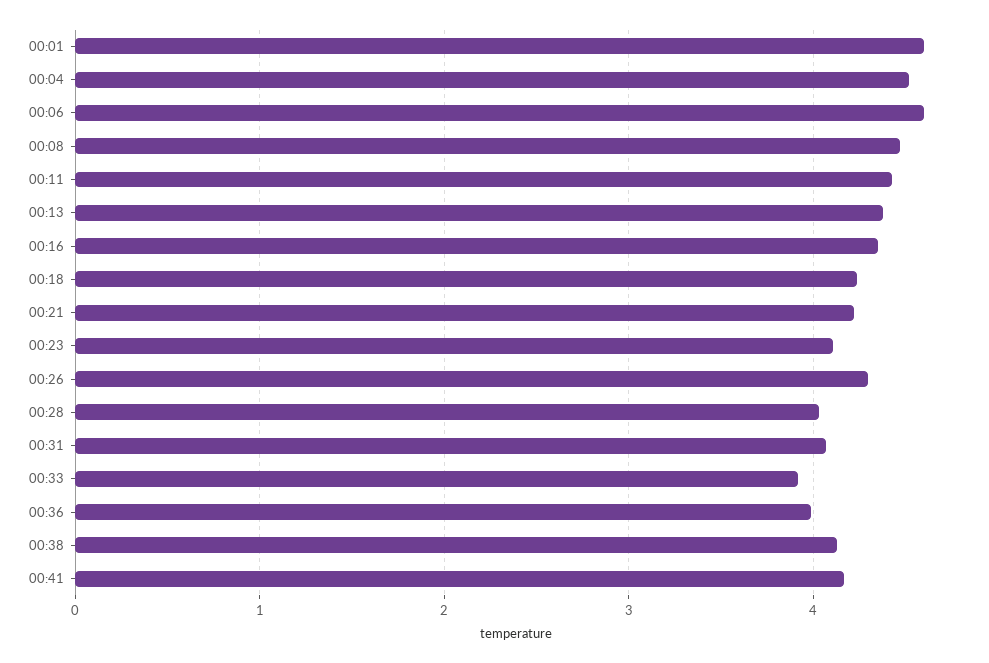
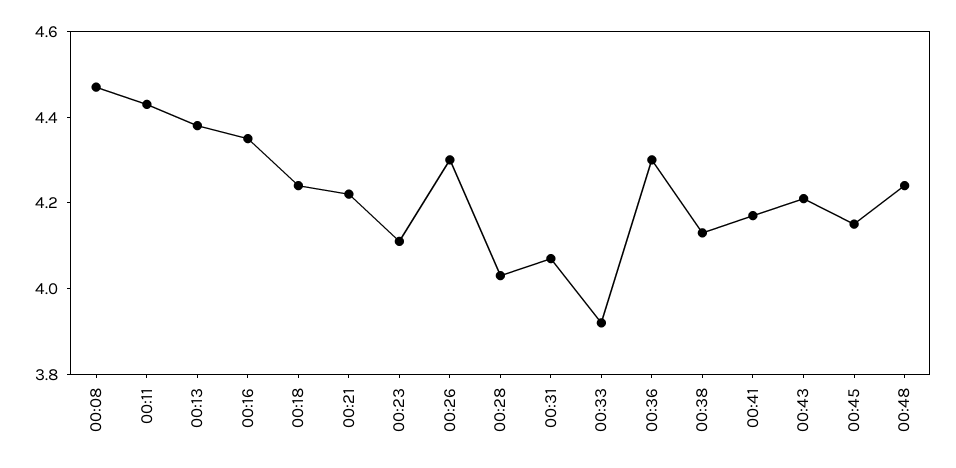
00:01: 4.6 -> none
00:04: 4.5 -> none
00:06: 4.6 -> none
00:36: 4 -> 4.3
00:43: none -> 4.2
00:45: none -> 4.15
00:48: none -> 4.25

